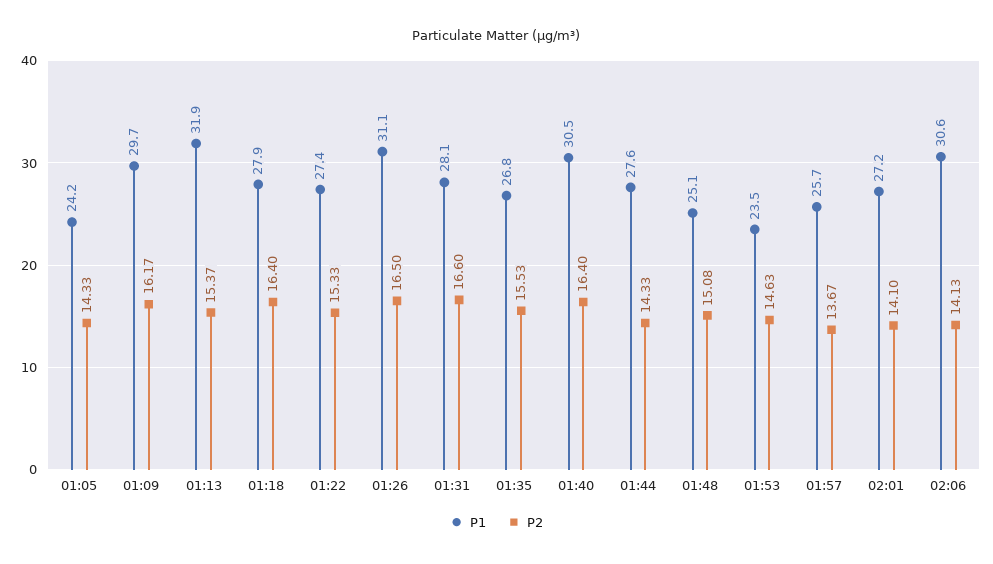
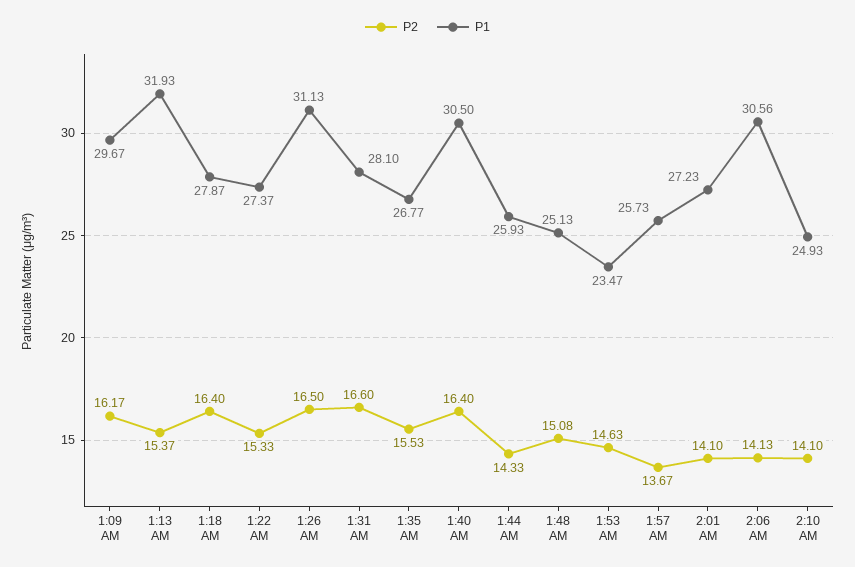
P1, 01:05: 24.2 -> none
P2, 01:05: 14.33 -> none
P1, 01:44: 27.6 -> 25.93
P2, 2:10 AM: none -> 14.1
P1, 2:10 AM: none -> 24.93

